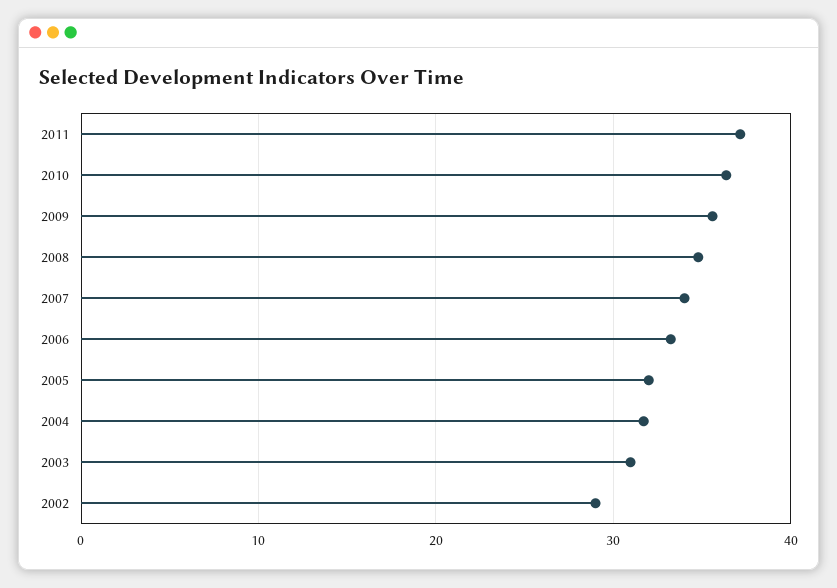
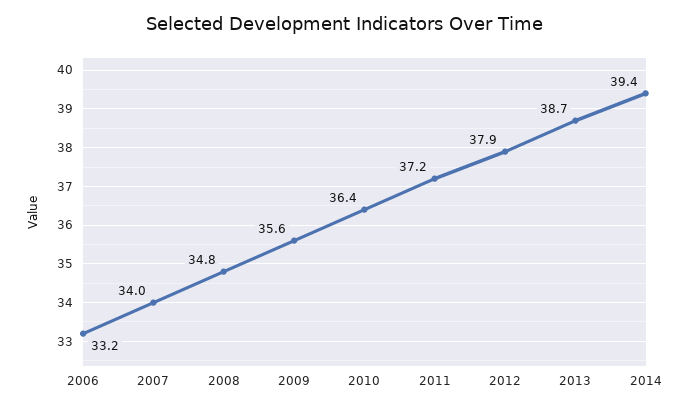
2005: 32 -> none
2004: 32 -> none
2003: 31 -> none
2002: 29 -> none
2012: none -> 37.9
2013: none -> 38.7
2014: none -> 39.4

